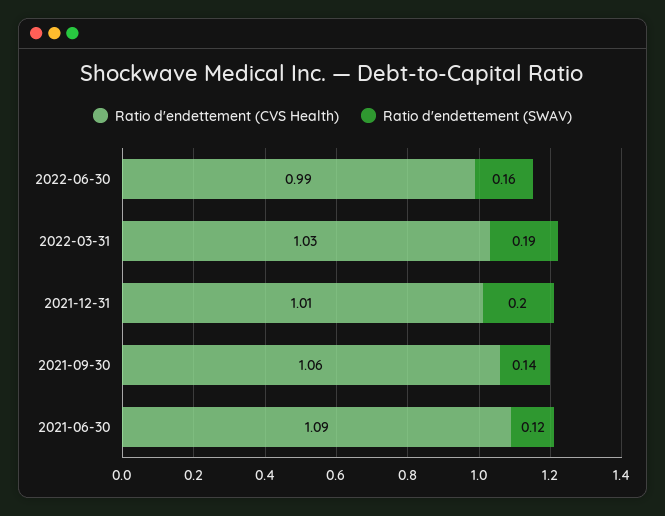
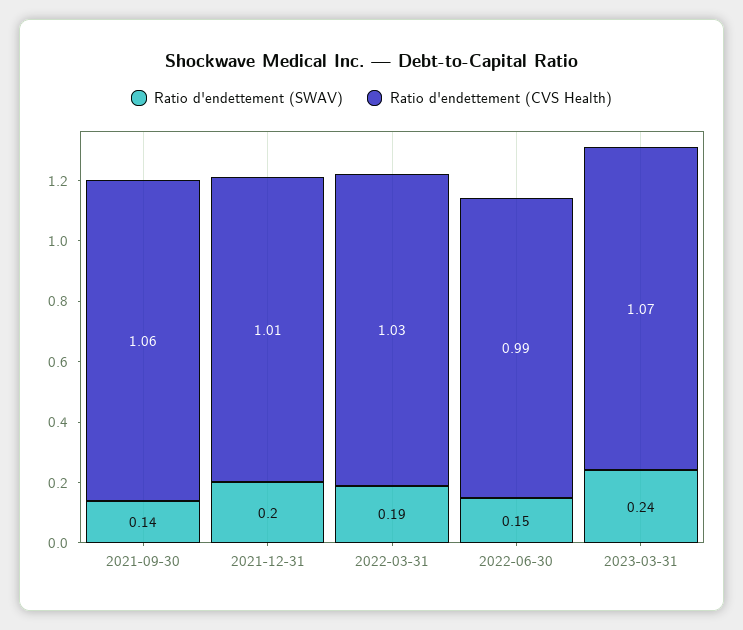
Ratio d'endettement (SWAV), 2022-06-30: 0.16 -> 0.15
Ratio d'endettement (CVS Health), 2021-06-30: 1.09 -> none
Ratio d'endettement (SWAV), 2021-06-30: 0.12 -> none
Ratio d'endettement (SWAV), 2023-03-31: none -> 0.24
Ratio d'endettement (CVS Health), 2023-03-31: none -> 1.07

